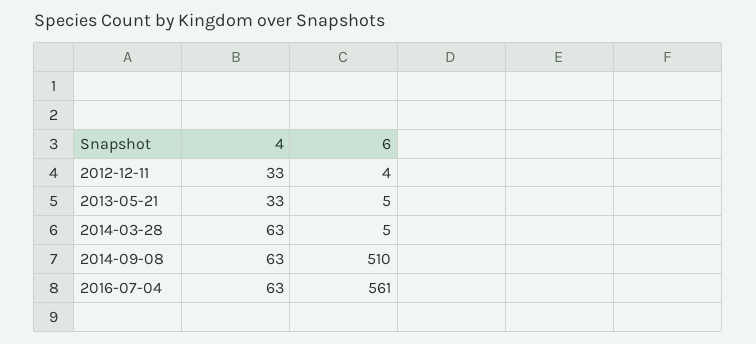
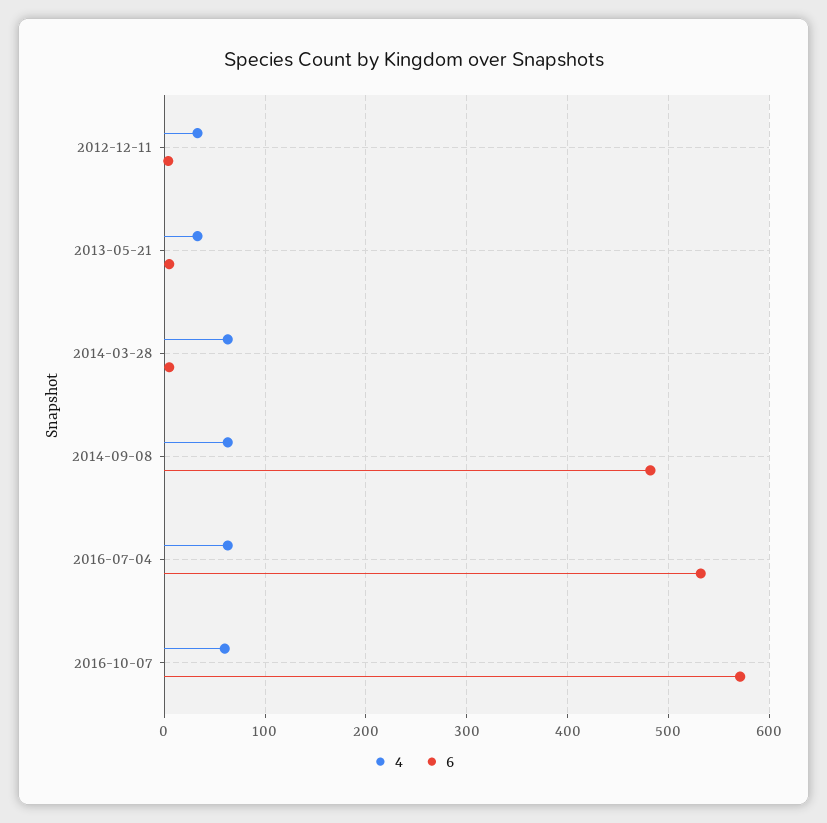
6, 2014-09-08: 510 -> 480
6, 2016-07-04: 561 -> 530
4, 2016-10-07: none -> 60
6, 2016-10-07: none -> 570

